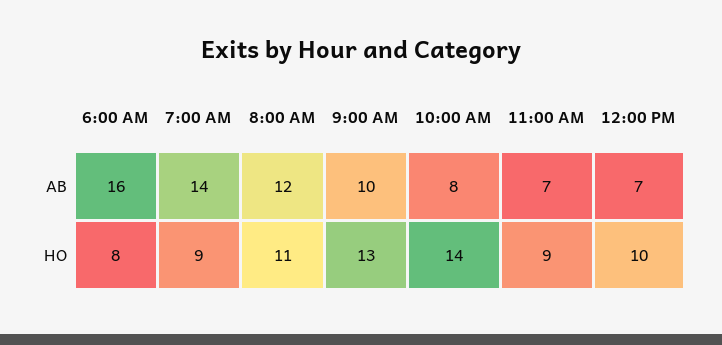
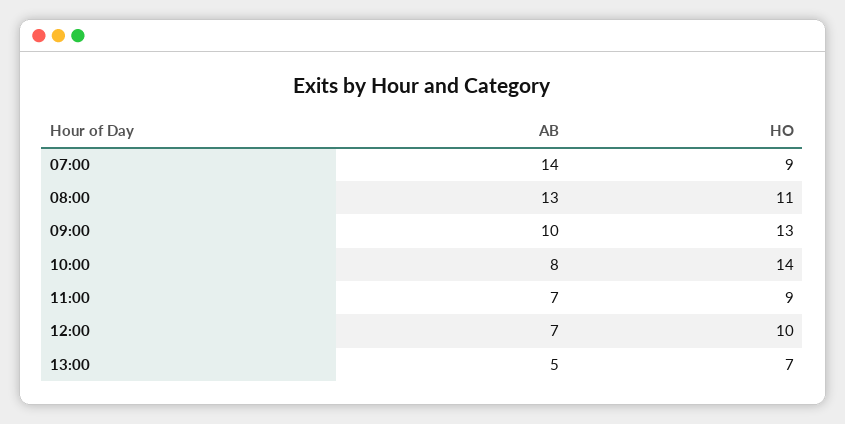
6:00 AM, AB: 16 -> none
8:00 AM, AB: 12 -> 13
6:00 AM, HO: 8 -> none
13:00, AB: none -> 5
13:00, HO: none -> 7

